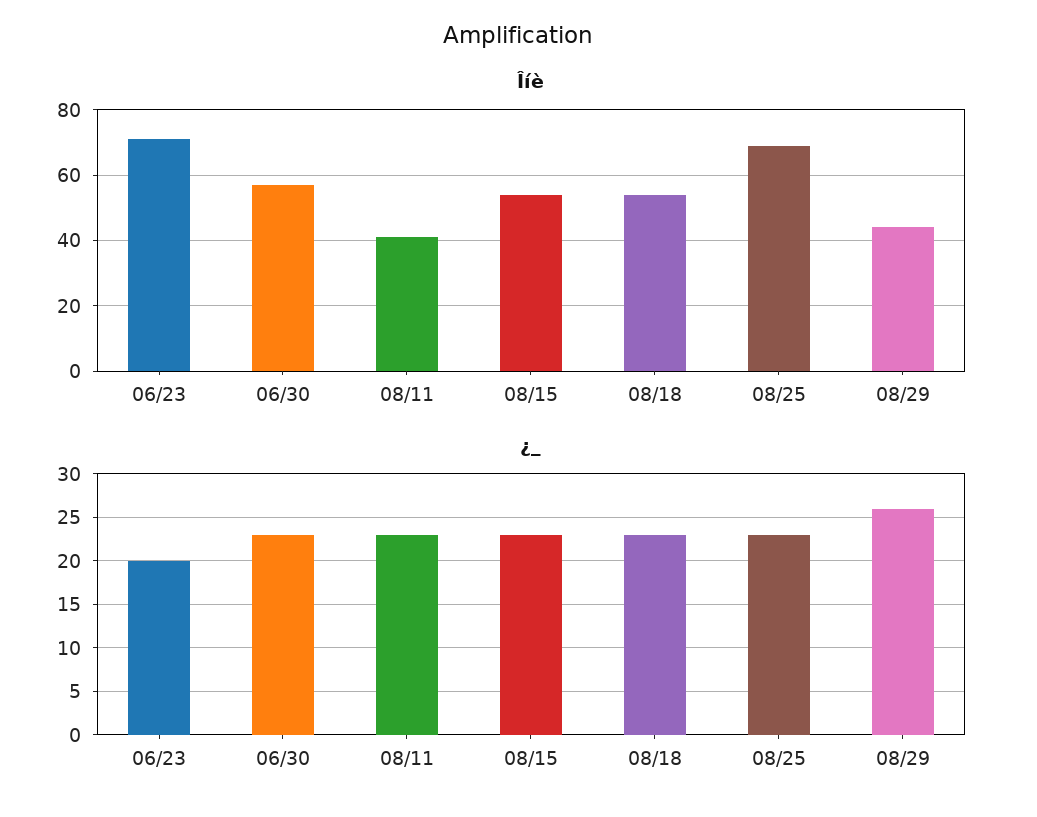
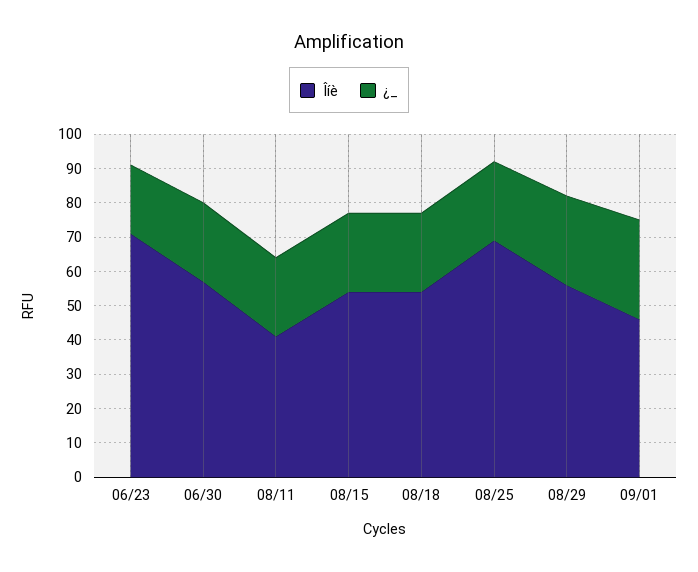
Îíè, 08/29: 45 -> 55
Îíè, 09/01: none -> 45
¿_, 09/01: none -> 30

